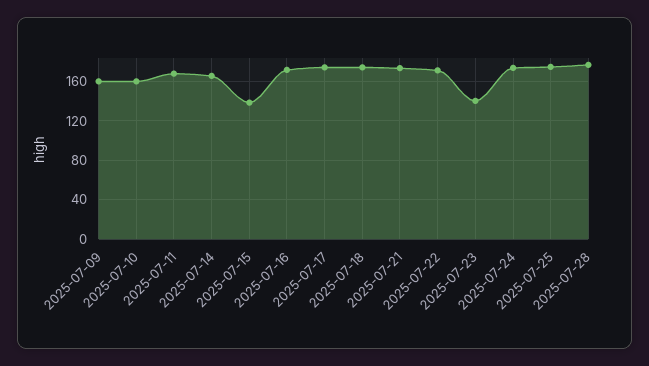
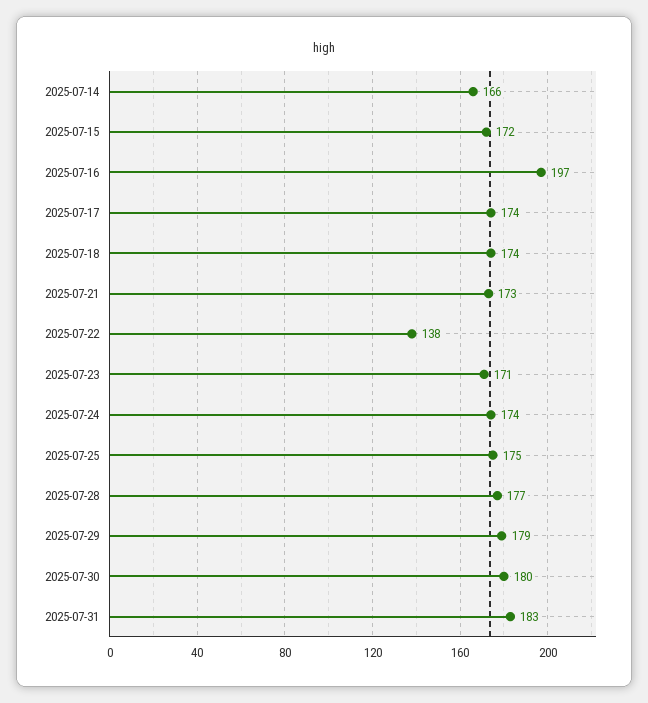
2025-07-09: 160 -> none
2025-07-10: 160 -> none
2025-07-11: 170 -> none
2025-07-15: 140 -> 172
2025-07-16: 170 -> 197
2025-07-22: 170 -> 138
2025-07-23: 140 -> 171
2025-07-29: none -> 179
2025-07-30: none -> 180
2025-07-31: none -> 183

